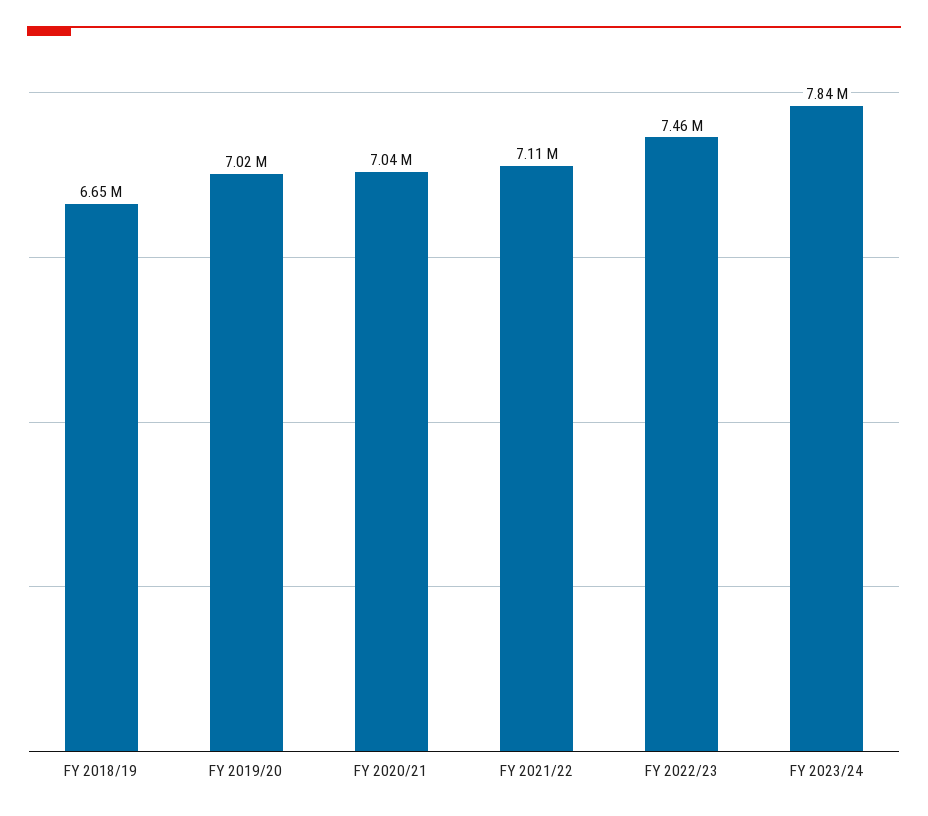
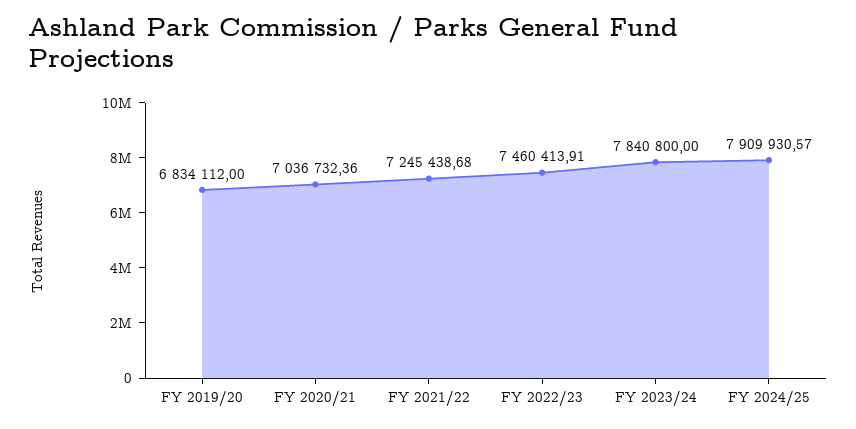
FY 2018/19: 6650000 -> none
FY 2019/20: 7020000 -> 6834112
FY 2021/22: 7110000 -> 7245438.68
FY 2024/25: none -> 7909930.57

